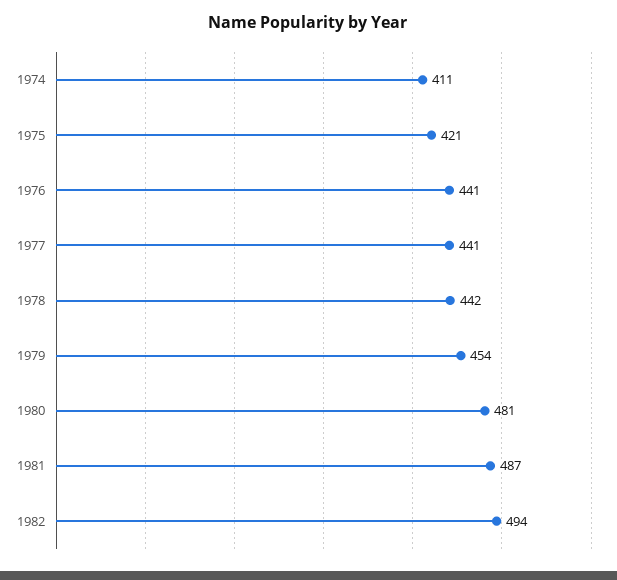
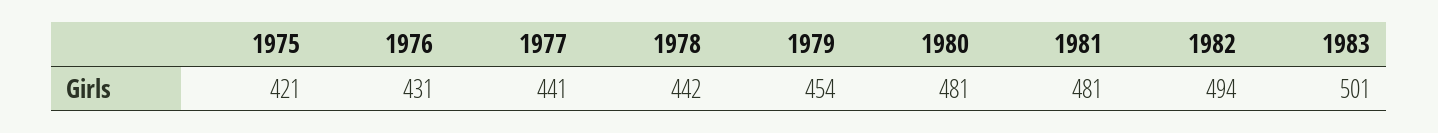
1974: 411 -> none
1976: 441 -> 431
1981: 487 -> 481
1983: none -> 501

